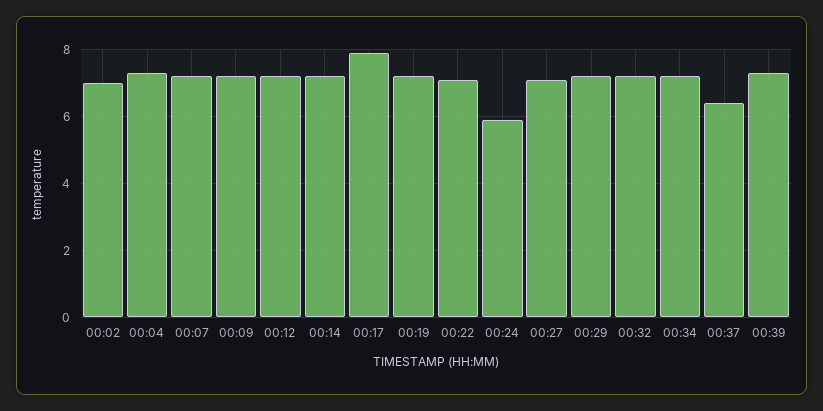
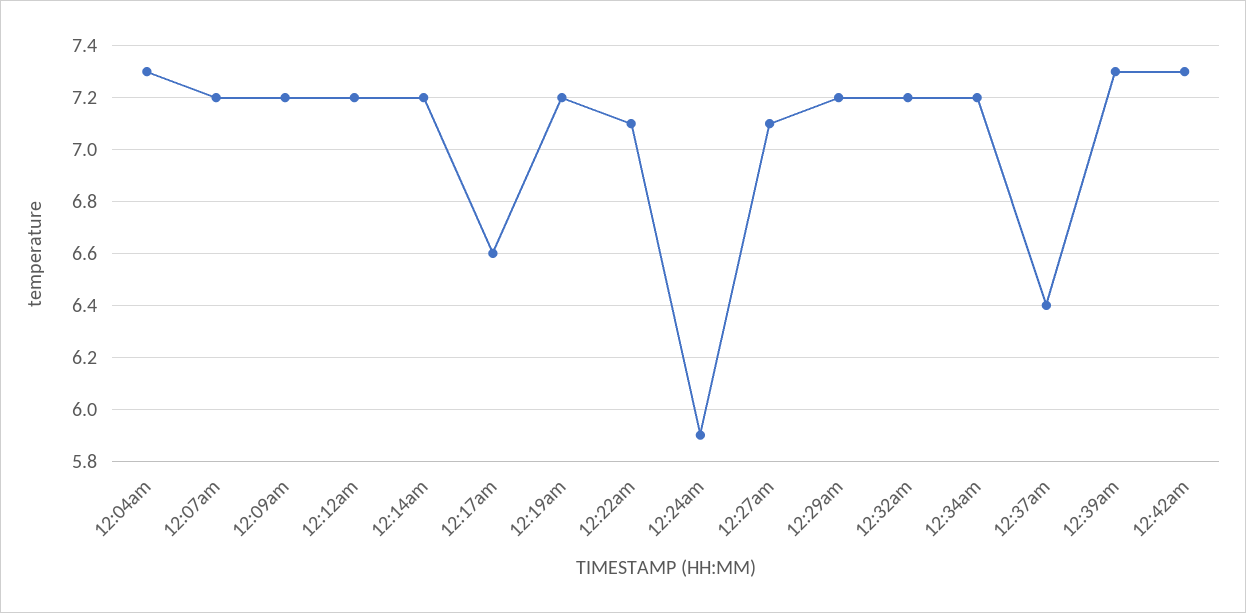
00:02: 7 -> none
00:17: 8 -> 6.6
12:42am: none -> 7.3

